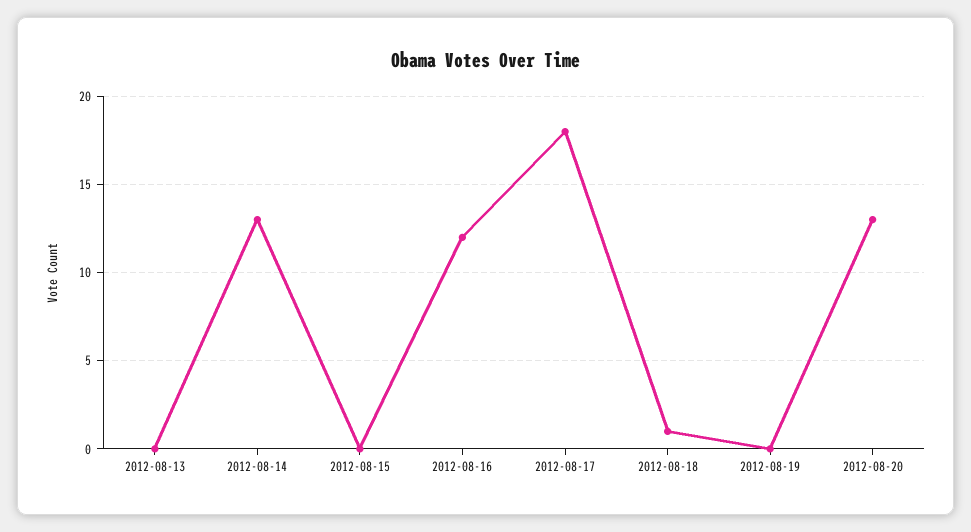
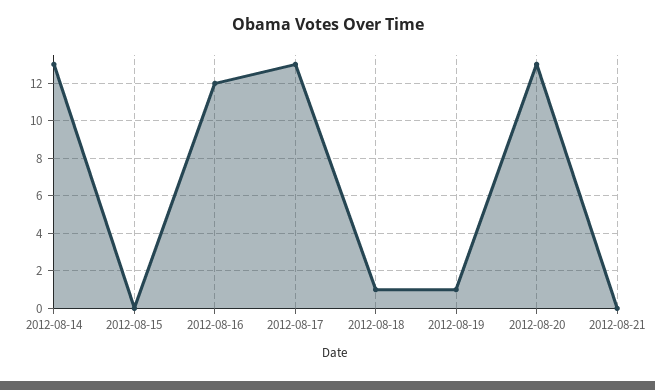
2012-08-13: 0 -> none
2012-08-17: 18 -> 13
2012-08-19: 0 -> 1
2012-08-21: none -> 0

